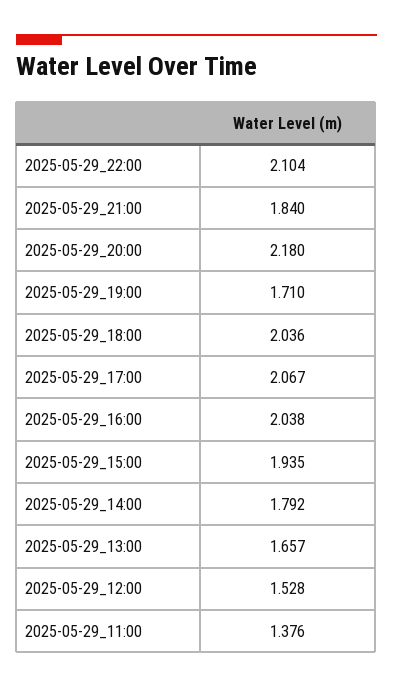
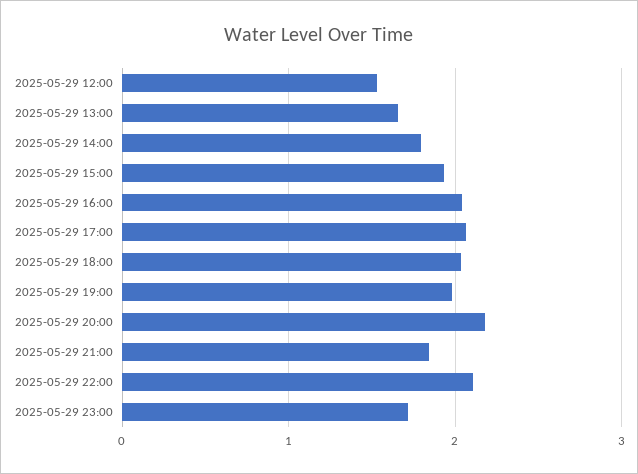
2025-05-29_19:00: 1.71 -> 2
2025-05-29_11:00: 1.376 -> none
2025-05-29 23:00: none -> 1.7

